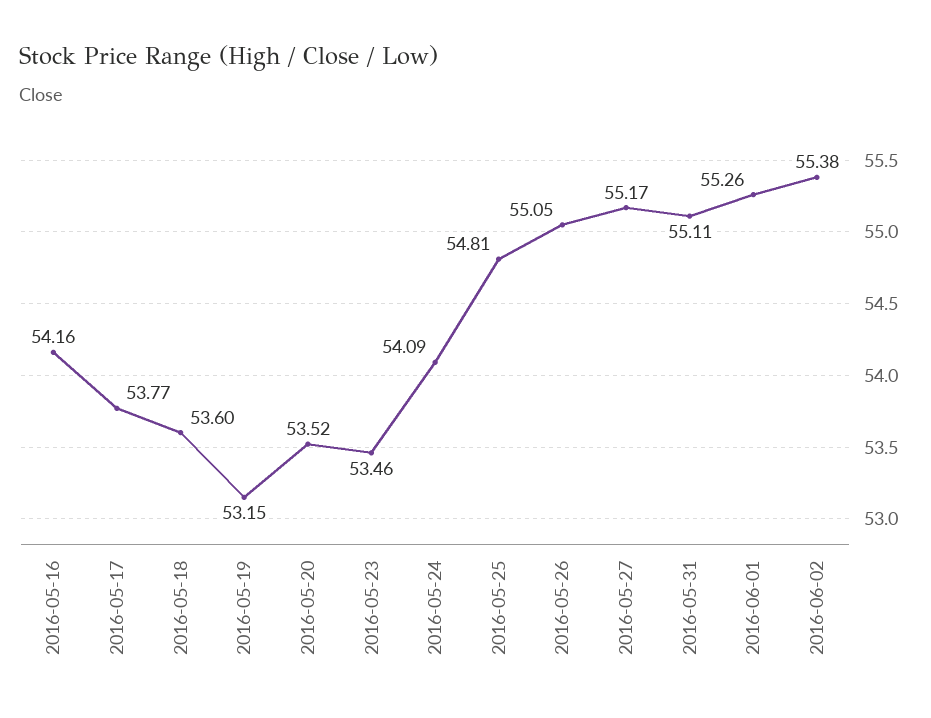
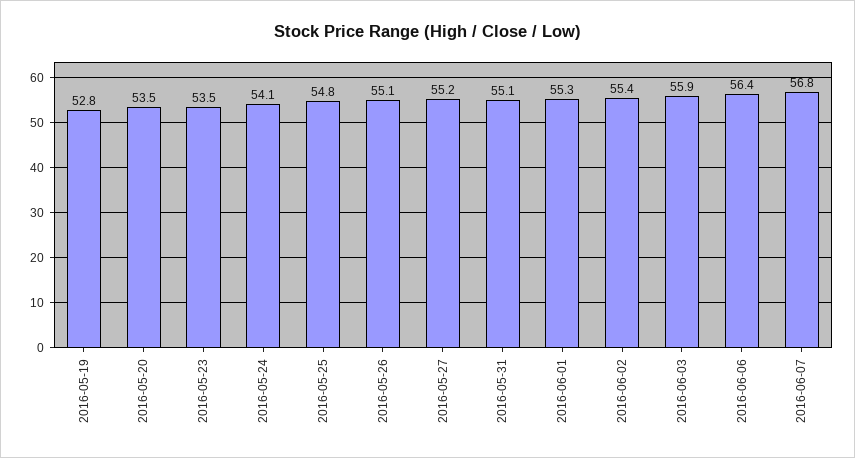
2016-05-16: 54.16 -> none
2016-05-17: 53.77 -> none
2016-05-18: 53.6 -> none
2016-05-19: 53.15 -> 52.8
2016-06-03: none -> 55.9
2016-06-06: none -> 56.4
2016-06-07: none -> 56.8

